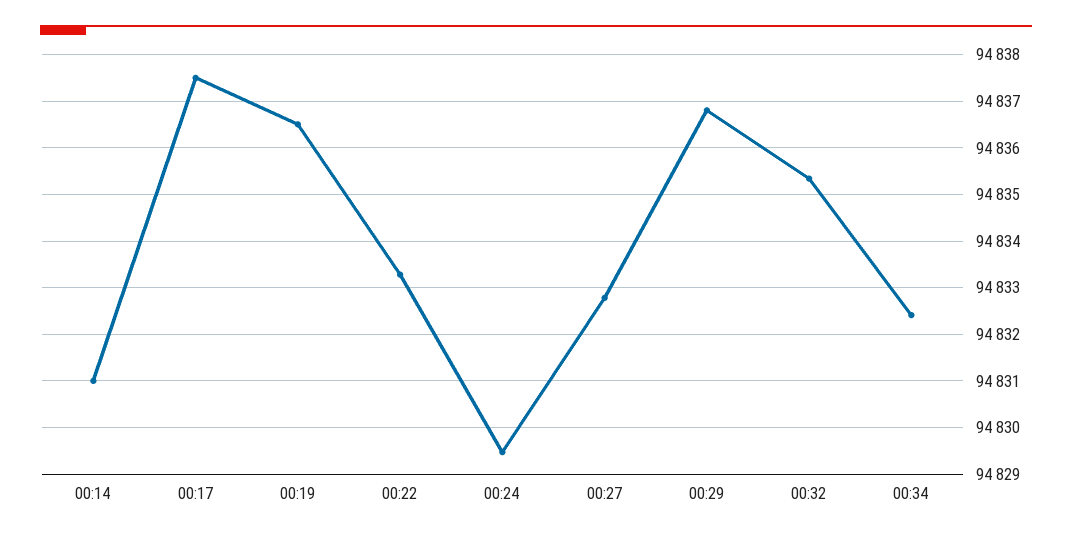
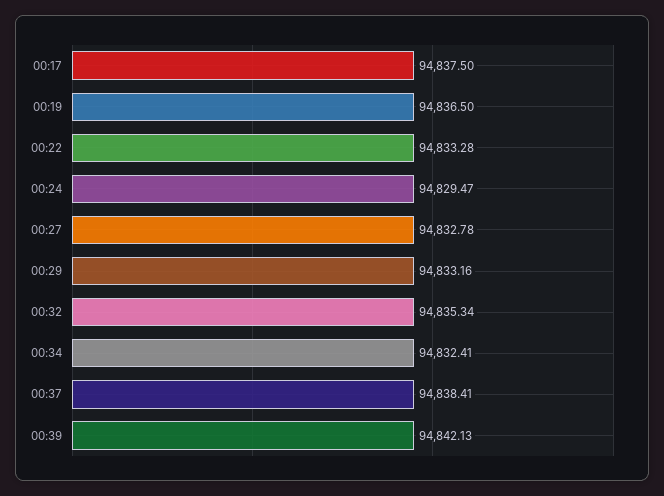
00:14: 94831 -> none
00:29: 94836.8 -> 94833.16
00:37: none -> 94838.41
00:39: none -> 94842.13

